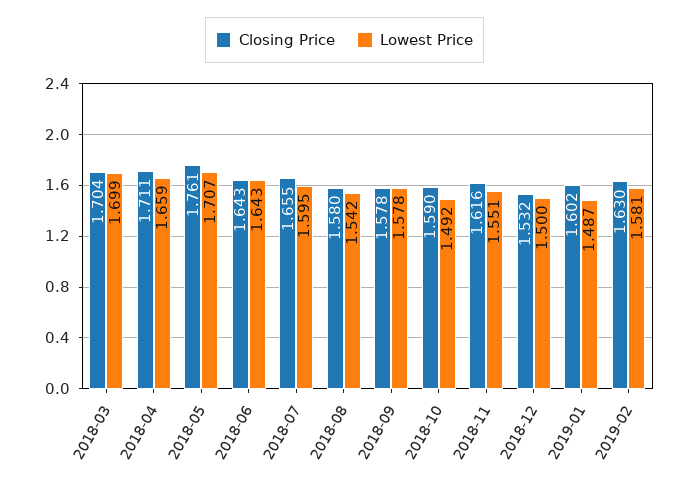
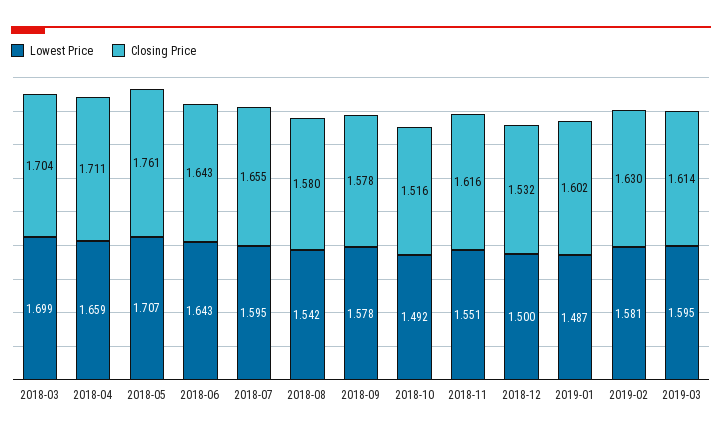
Closing Price, 2018-10: 1.59 -> 1.516
Lowest Price, 2019-03: none -> 1.595
Closing Price, 2019-03: none -> 1.614

